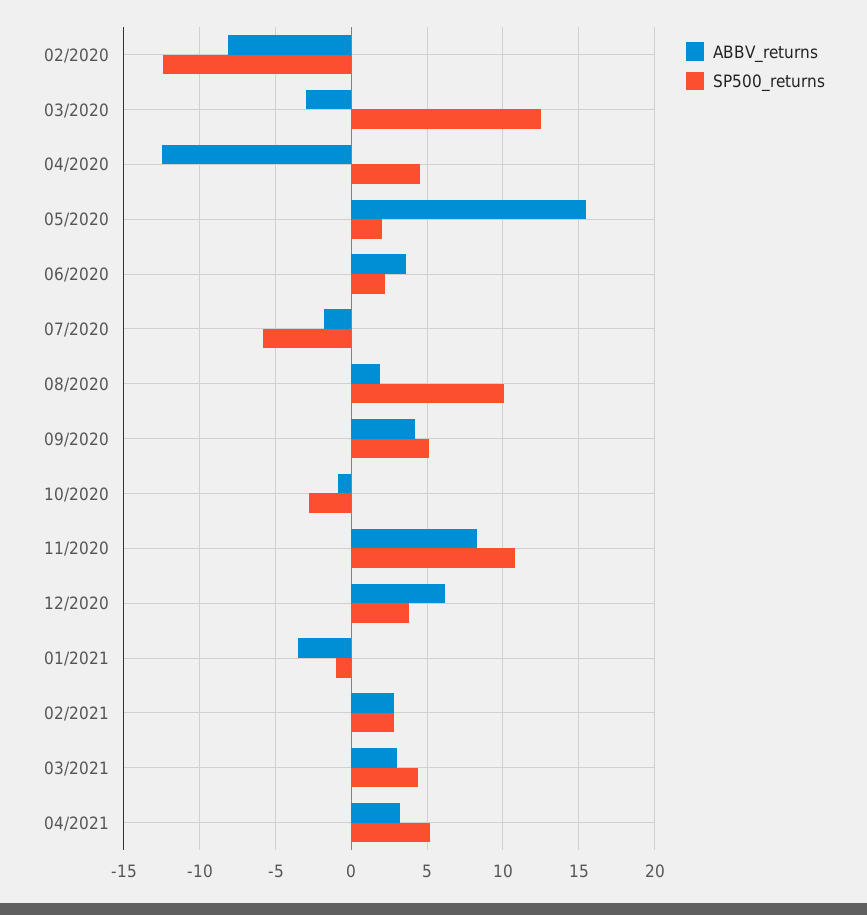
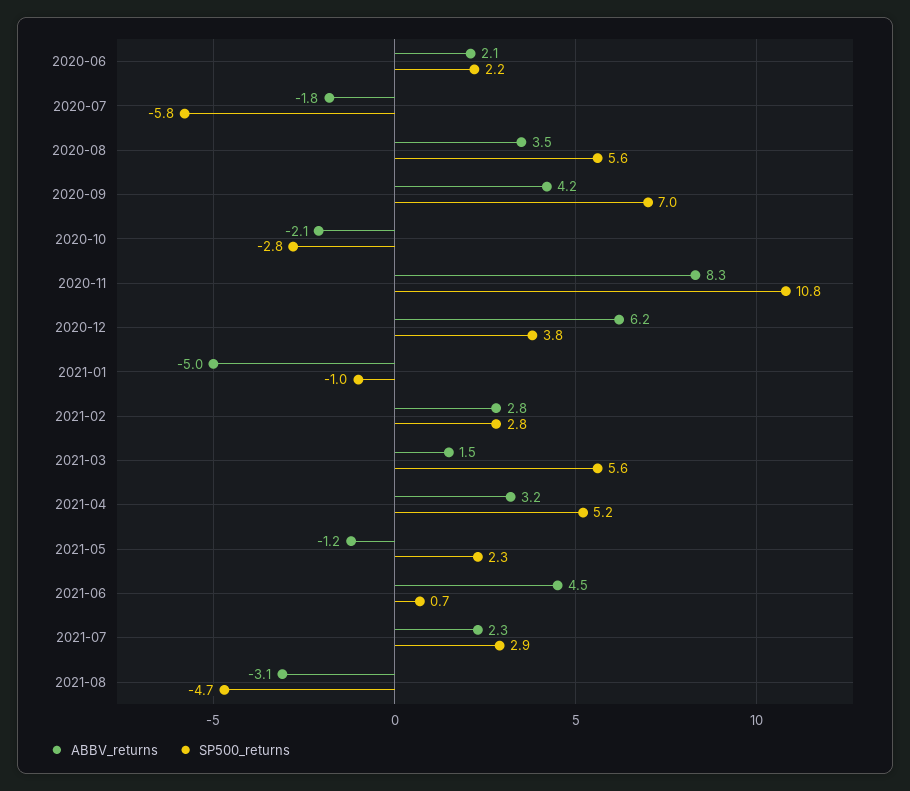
ABBV_returns, 02/2020: -8 -> none
SP500_returns, 02/2020: -12.5 -> none
ABBV_returns, 03/2020: -3 -> none
SP500_returns, 03/2020: 12.5 -> none
ABBV_returns, 04/2020: -12.5 -> none
SP500_returns, 04/2020: 4.5 -> none
ABBV_returns, 05/2020: 15.5 -> none
SP500_returns, 05/2020: 2 -> none
ABBV_returns, 06/2020: 3.5 -> 2.1
ABBV_returns, 08/2020: 2 -> 3.5
SP500_returns, 08/2020: 10 -> 5.6
SP500_returns, 09/2020: 5 -> 7
ABBV_returns, 10/2020: -1 -> -2.1
ABBV_returns, 01/2021: -3.5 -> -5
ABBV_returns, 03/2021: 3 -> 1.5
SP500_returns, 03/2021: 4.5 -> 5.6
ABBV_returns, 2021-05: none -> -1.2
SP500_returns, 2021-05: none -> 2.3
ABBV_returns, 2021-06: none -> 4.5
SP500_returns, 2021-06: none -> 0.7
ABBV_returns, 2021-07: none -> 2.3
SP500_returns, 2021-07: none -> 2.9
ABBV_returns, 2021-08: none -> -3.1
SP500_returns, 2021-08: none -> -4.7

